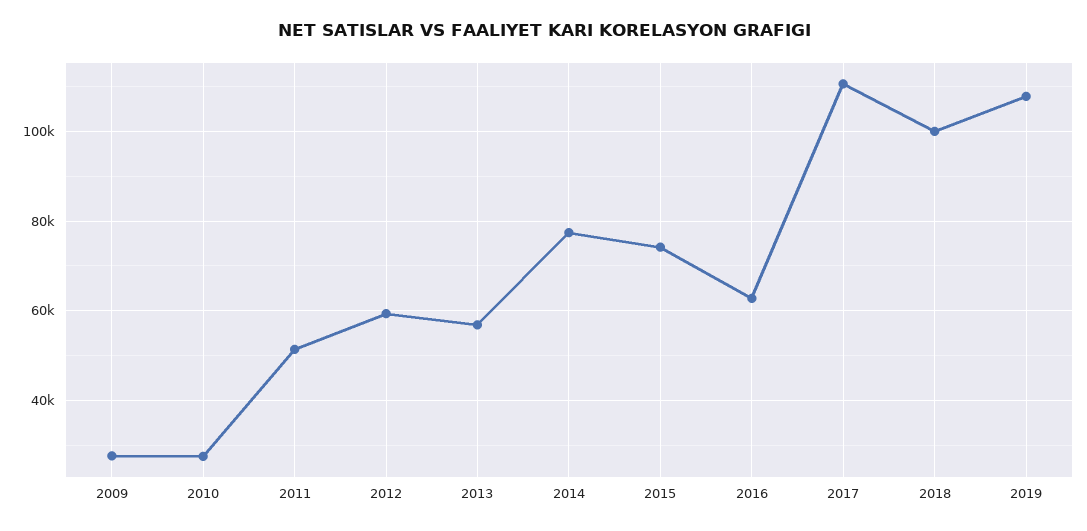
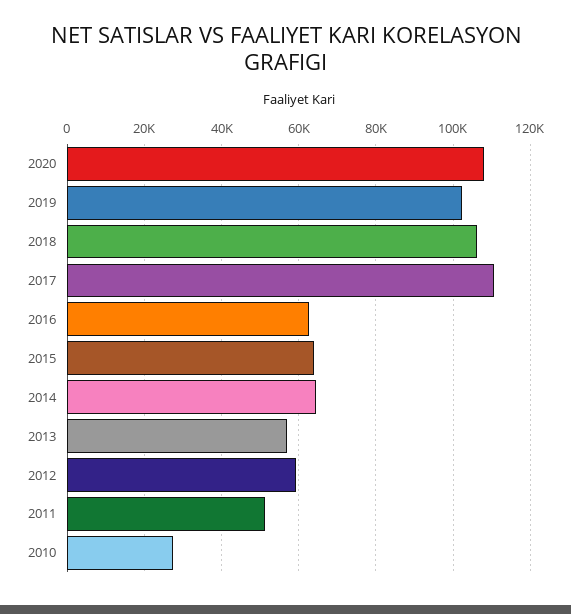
2009: 28000 -> none
2014: 78000 -> 64000
2015: 74000 -> 64000
2018: 100000 -> 106000
2019: 108000 -> 102000
2020: none -> 108000

